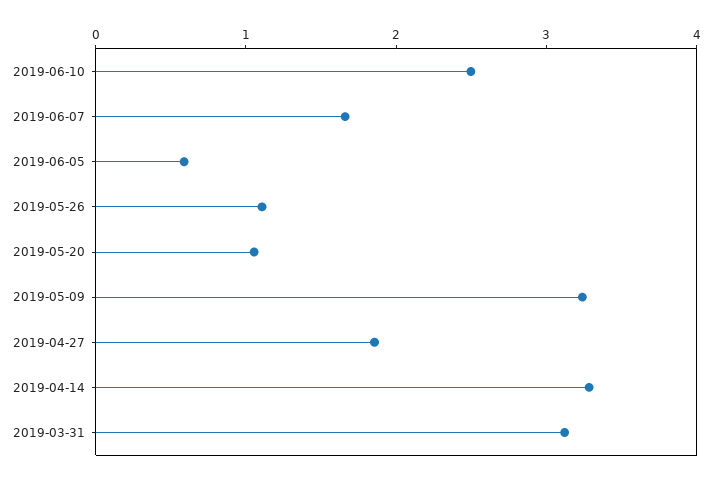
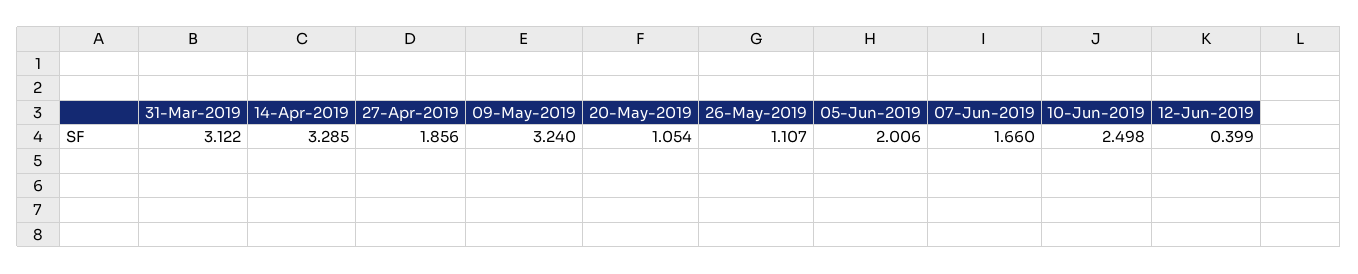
2019-06-05: 0.6 -> 2.006
12-Jun-2019: none -> 0.399

